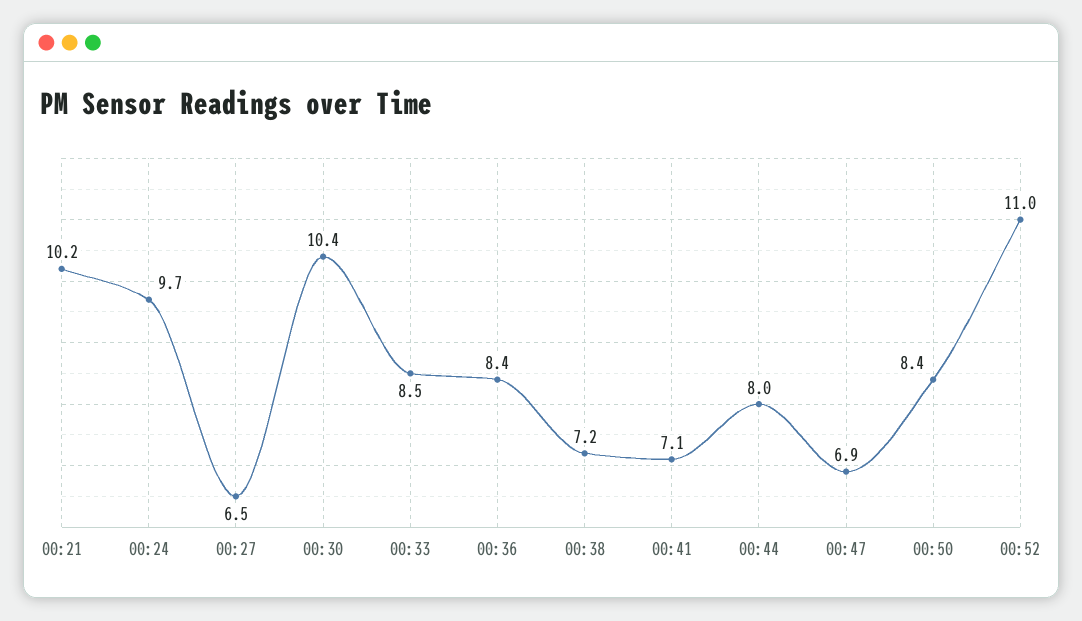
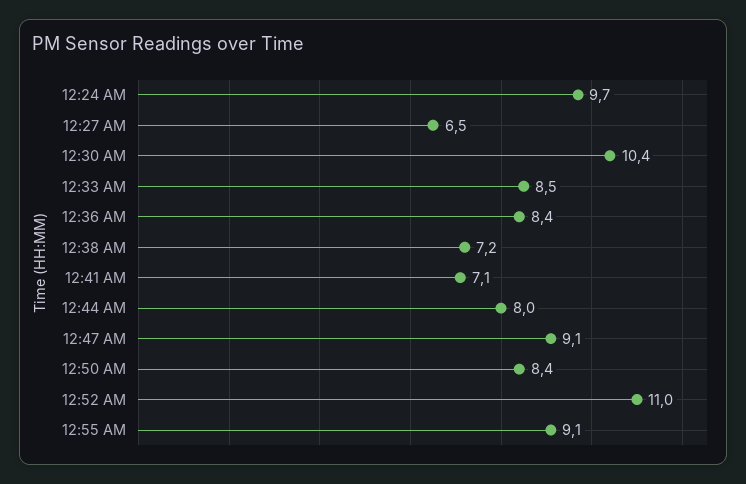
00:21: 10.2 -> none
00:47: 6.9 -> 9.1
12:55 AM: none -> 9.1

